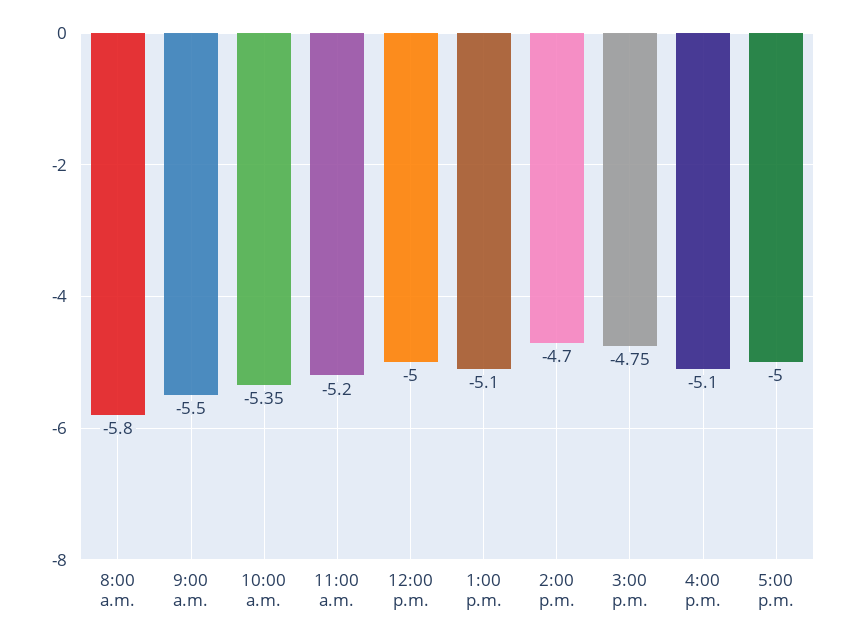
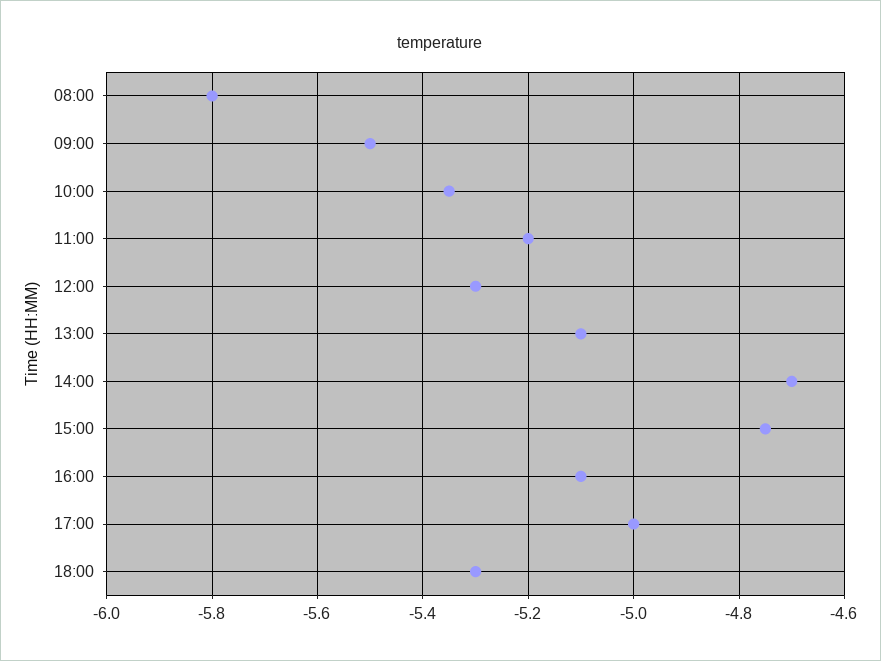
12:00 p.m.: -5 -> -5.3
18:00: none -> -5.3

